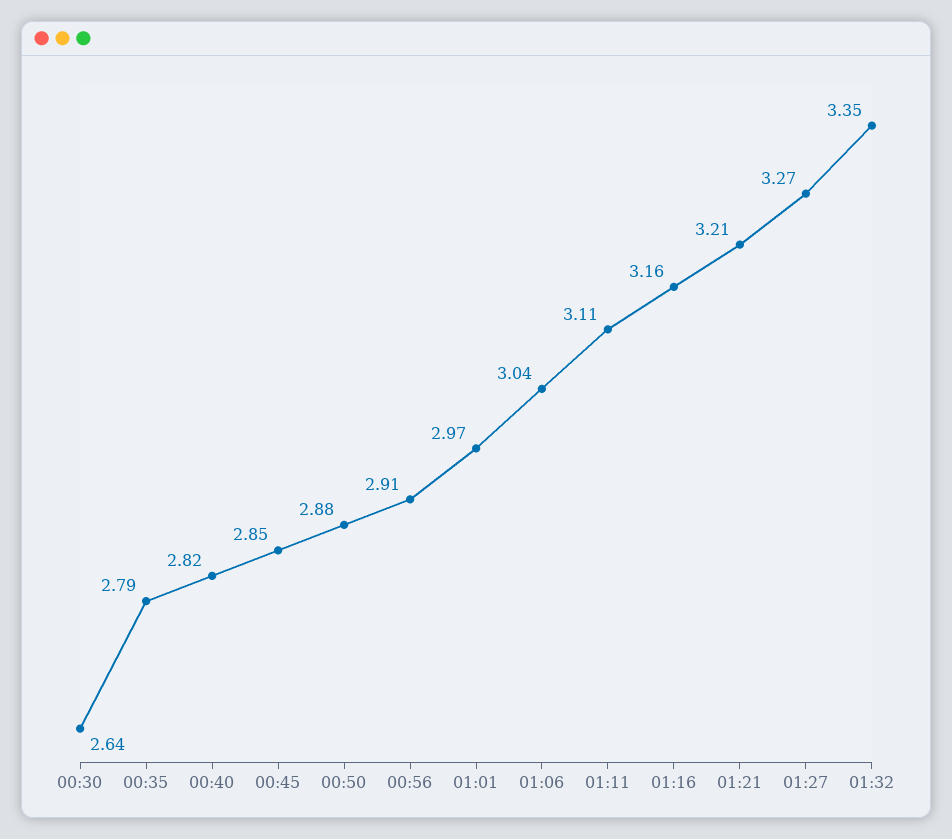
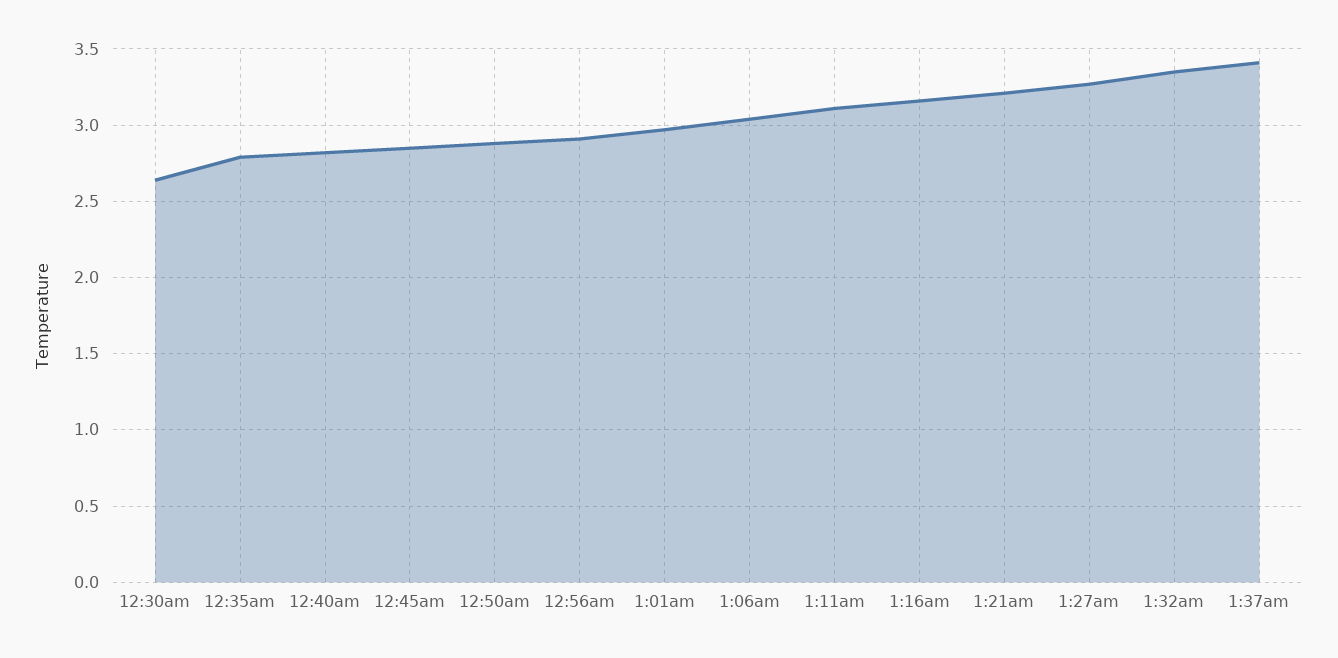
1:37am: none -> 3.4

